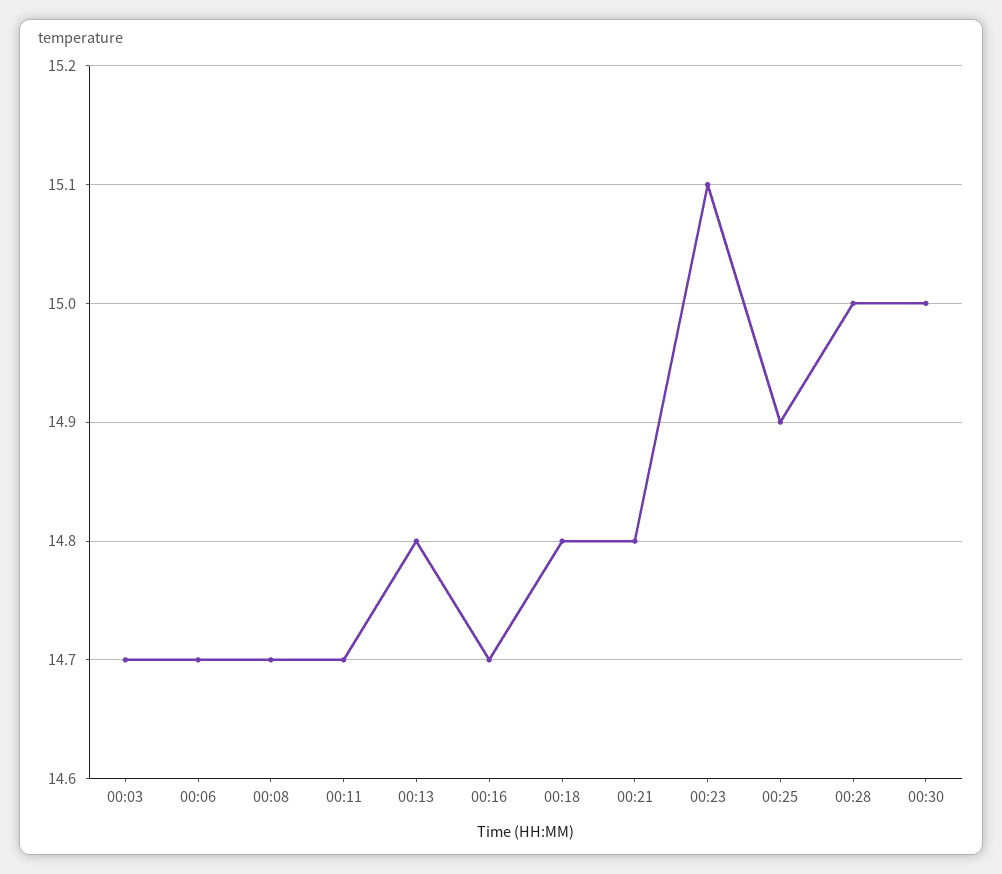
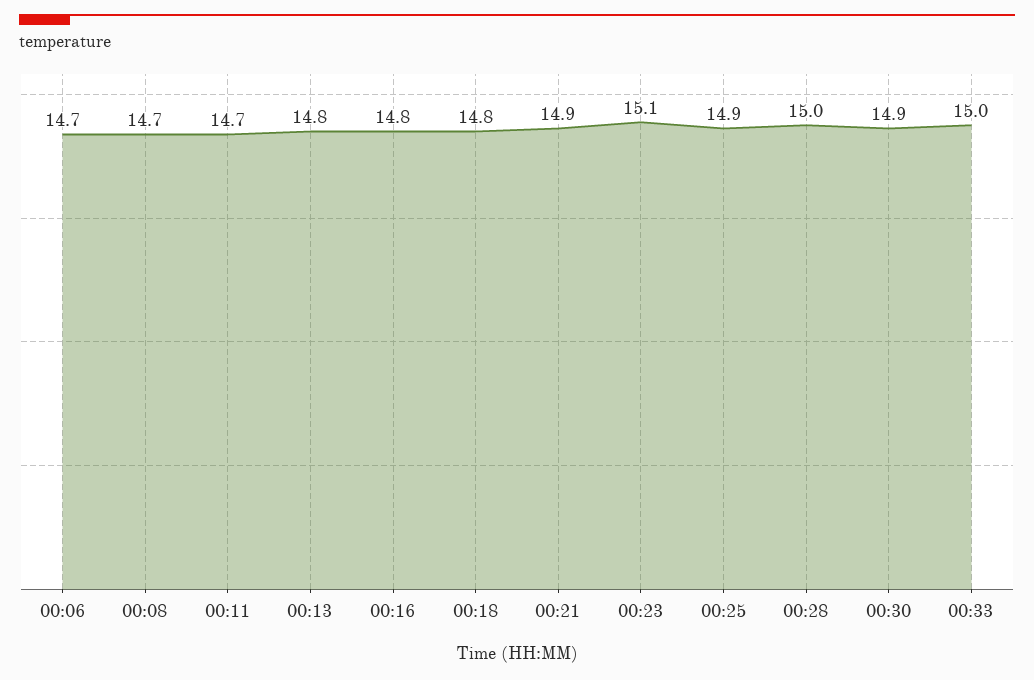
00:03: 14.7 -> none
00:16: 14.7 -> 14.8
00:21: 14.8 -> 14.9
00:30: 15 -> 14.9
00:33: none -> 15

